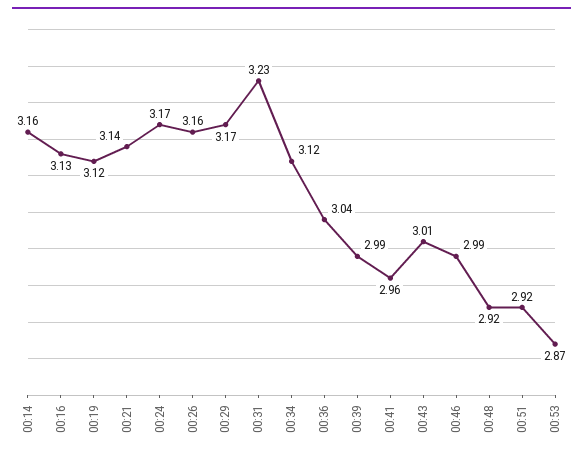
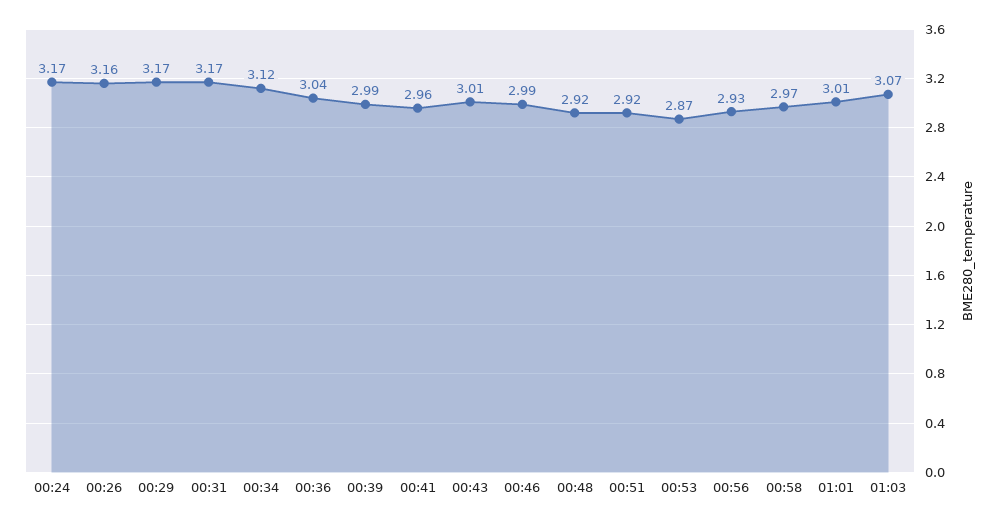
00:14: 3.16 -> none
00:16: 3.13 -> none
00:19: 3.12 -> none
00:21: 3.14 -> none
00:31: 3.23 -> 3.17
00:56: none -> 2.93
00:58: none -> 2.97
01:01: none -> 3.01
01:03: none -> 3.07

